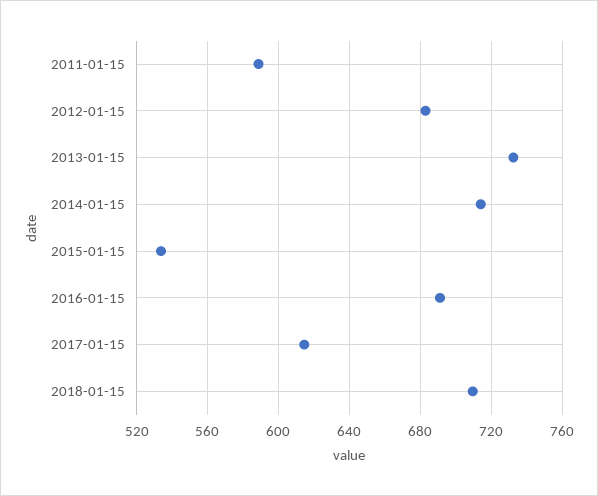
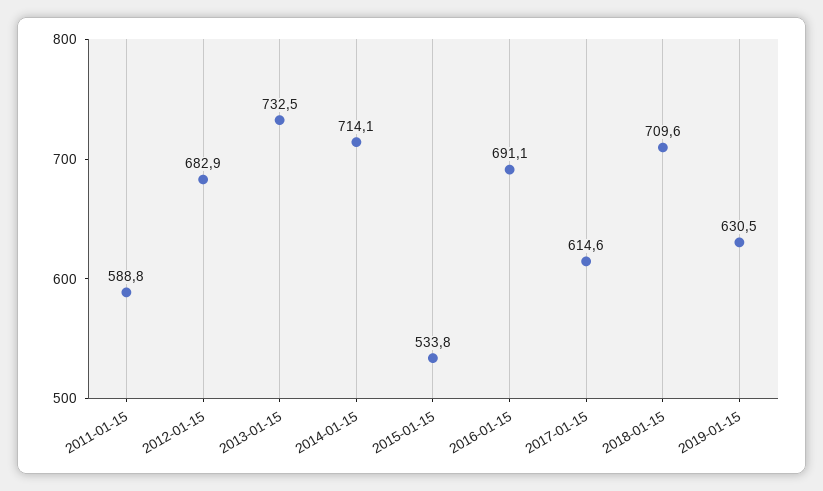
2019-01-15: none -> 630.5

